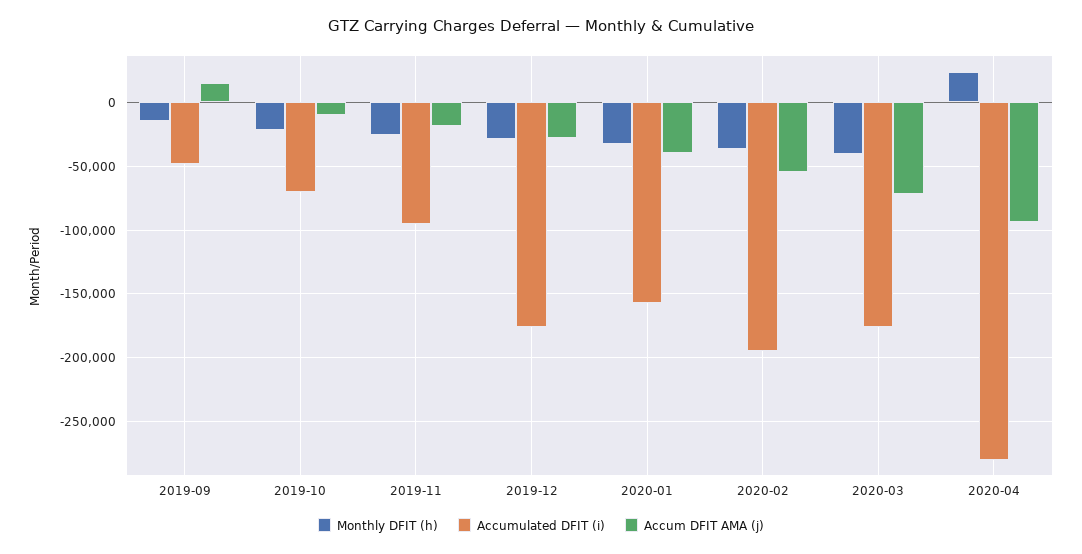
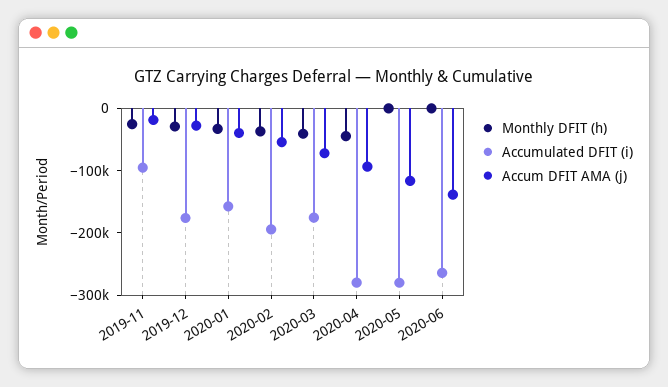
Monthly DFIT (h), 2019-09: -15000 -> none
Accumulated DFIT (i), 2019-09: -50000 -> none
Accum DFIT AMA (j), 2019-09: 15000 -> none
Monthly DFIT (h), 2019-10: -20000 -> none
Accumulated DFIT (i), 2019-10: -70000 -> none
Accum DFIT AMA (j), 2019-10: -10000 -> none
Monthly DFIT (h), 2020-04: 25000 -> -40000
Monthly DFIT (h), 2020-05: none -> 0
Accumulated DFIT (i), 2020-05: none -> -280000
Accum DFIT AMA (j), 2020-05: none -> -120000
Monthly DFIT (h), 2020-06: none -> 0
Accumulated DFIT (i), 2020-06: none -> -260000
Accum DFIT AMA (j), 2020-06: none -> -140000

